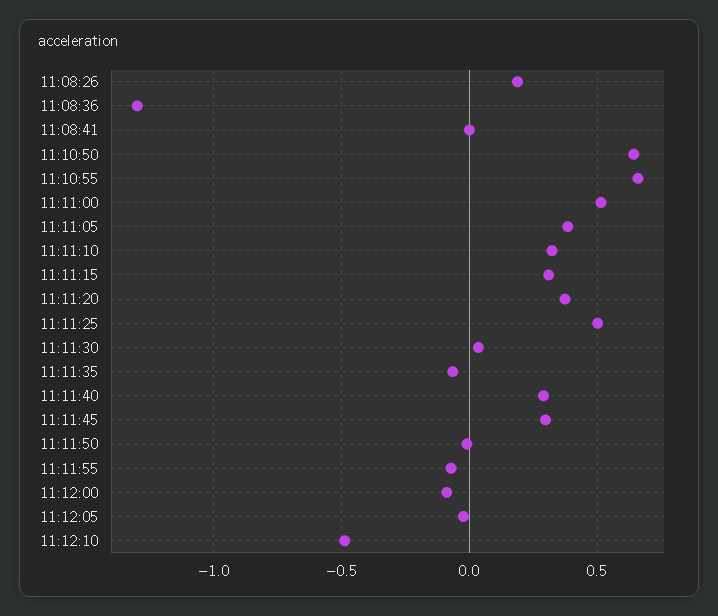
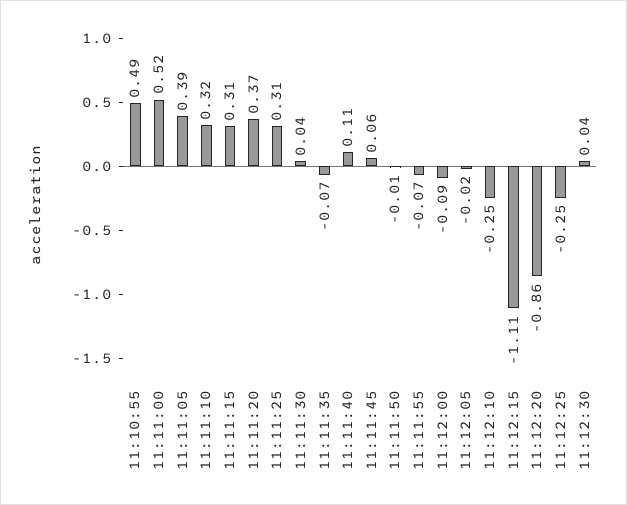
11:08:26: 0.2 -> none
11:08:36: -1.3 -> none
11:08:41: 0 -> none
11:10:50: 0.65 -> none
11:10:55: 0.65 -> 0.49
11:11:25: 0.5 -> 0.31
11:11:40: 0.3 -> 0.11
11:11:45: 0.3 -> 0.06
11:12:10: -0.5 -> -0.25
11:12:15: none -> -1.11
11:12:20: none -> -0.86
11:12:25: none -> -0.25
11:12:30: none -> 0.04

